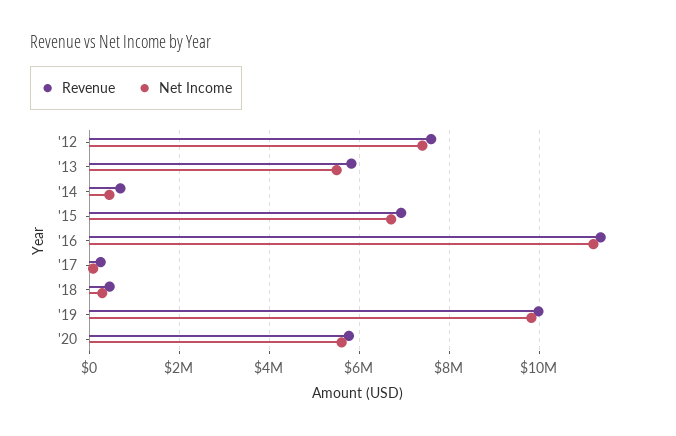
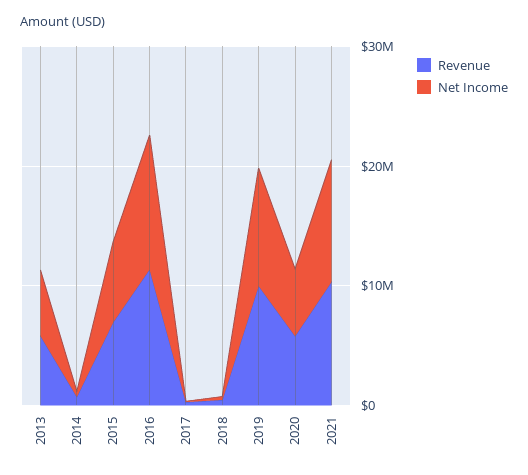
Revenue, '12: 7600000 -> none
Net Income, '12: 7400000 -> none
Revenue, 2021: none -> 10000000
Net Income, 2021: none -> 10000000

